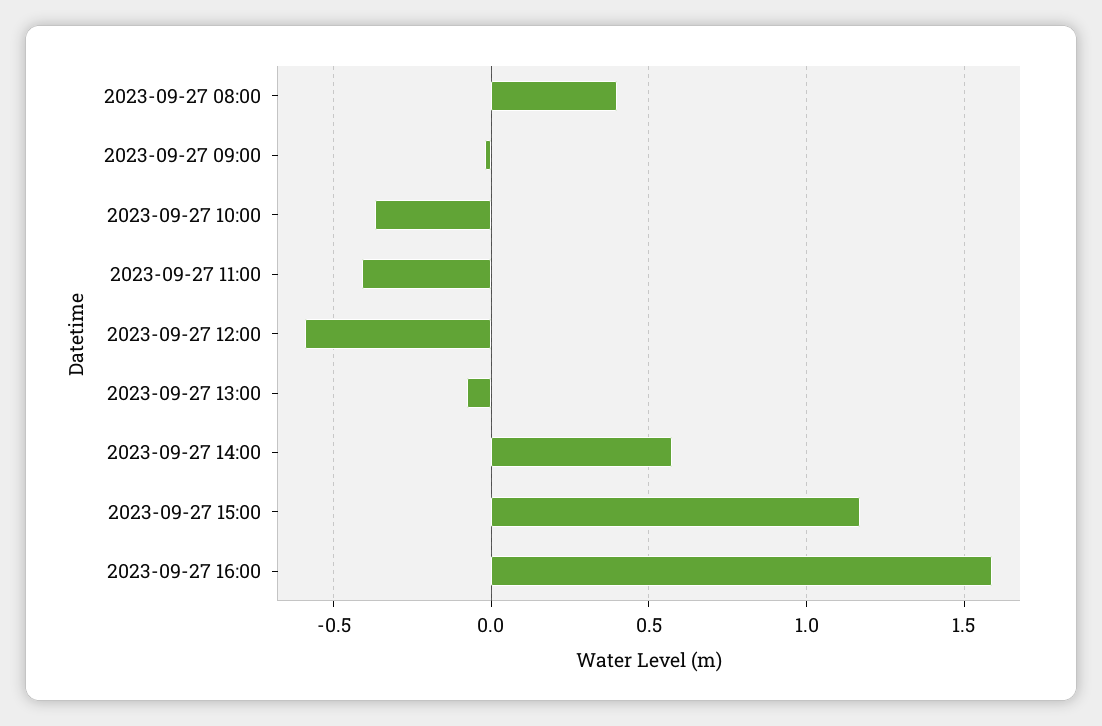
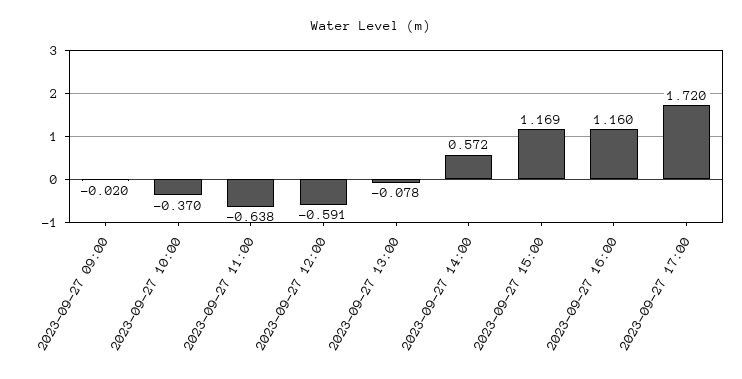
2023-09-27 08:00: 0.4 -> none
2023-09-27 11:00: -0.4 -> -0.638
2023-09-27 16:00: 1.6 -> 1.16
2023-09-27 17:00: none -> 1.72

